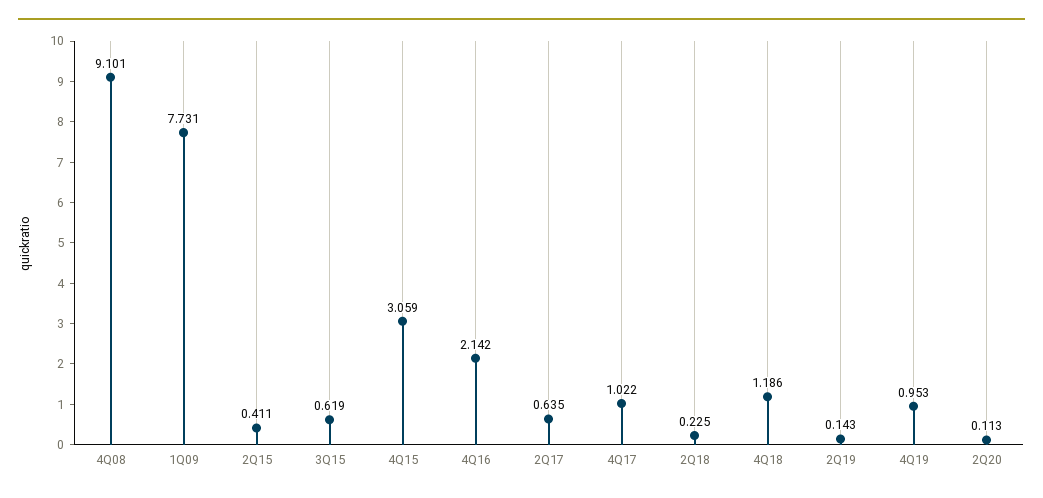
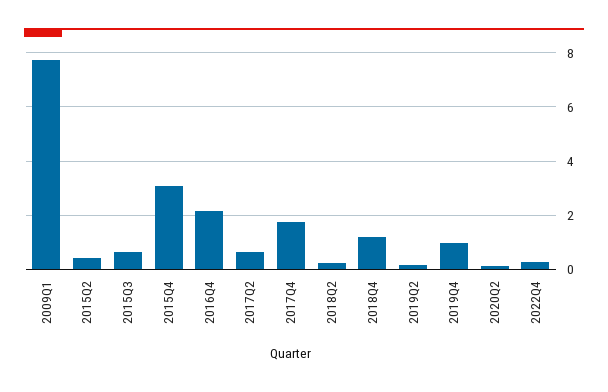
4Q08: 9.101 -> none
4Q17: 1.022 -> 1.75
2022Q4: none -> 0.25

